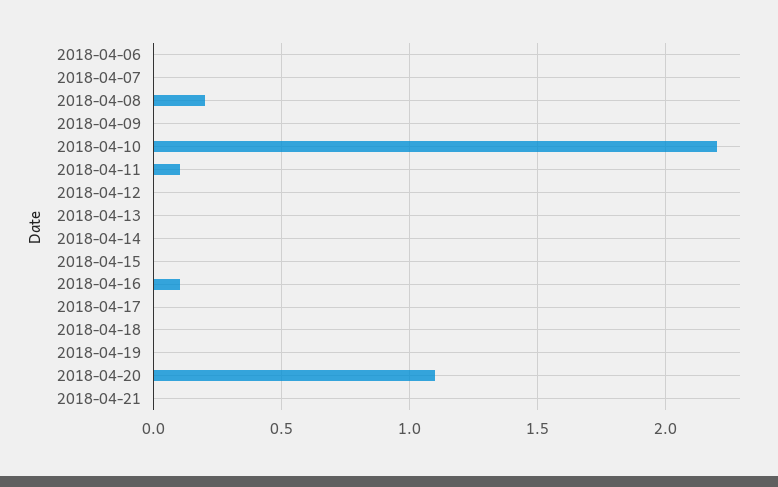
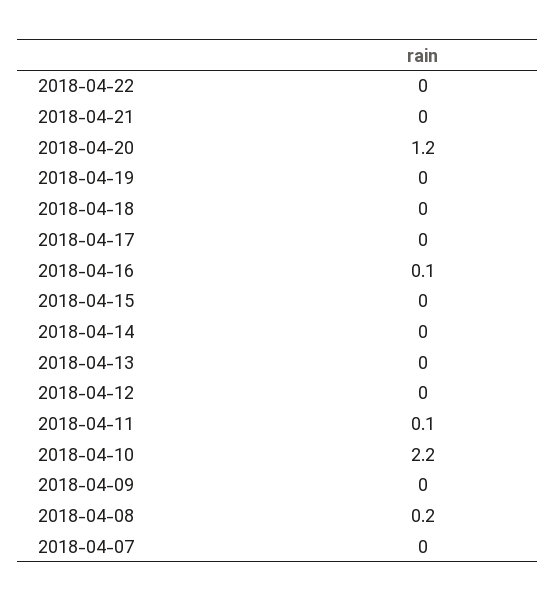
2018-04-06: 0 -> none
2018-04-20: 1.1 -> 1.2
2018-04-22: none -> 0

